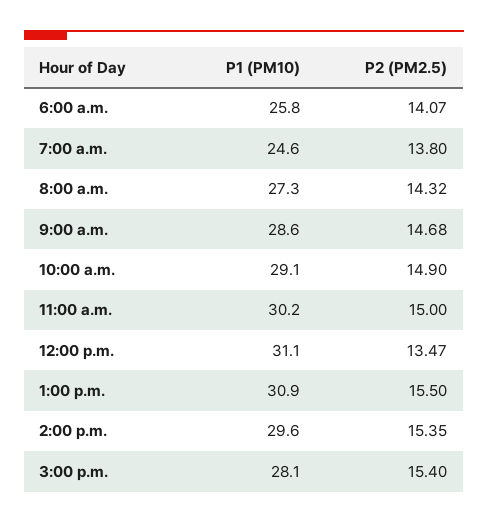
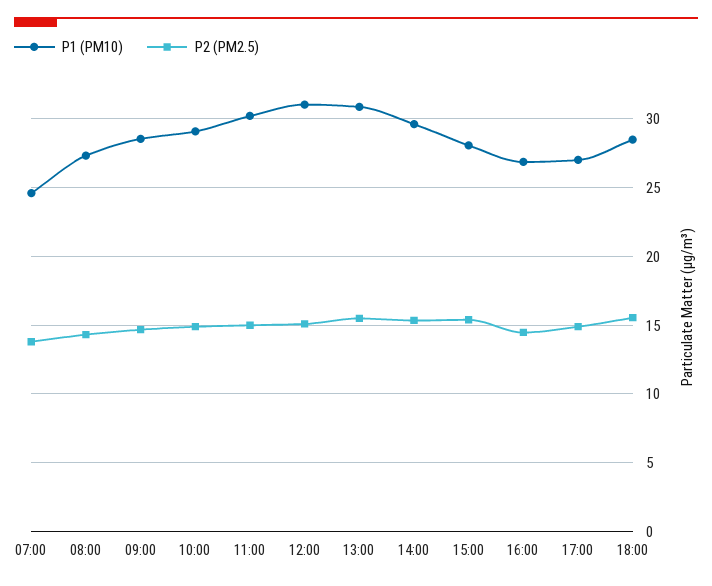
P1 (PM10), 6:00 a.m.: 25.8 -> none
P2 (PM2.5), 6:00 a.m.: 14.07 -> none
P2 (PM2.5), 12:00 p.m.: 13.47 -> 15
P1 (PM10), 16:00: none -> 27
P2 (PM2.5), 16:00: none -> 14.5
P1 (PM10), 17:00: none -> 27
P2 (PM2.5), 17:00: none -> 15
P1 (PM10), 18:00: none -> 28.5
P2 (PM2.5), 18:00: none -> 15.5

